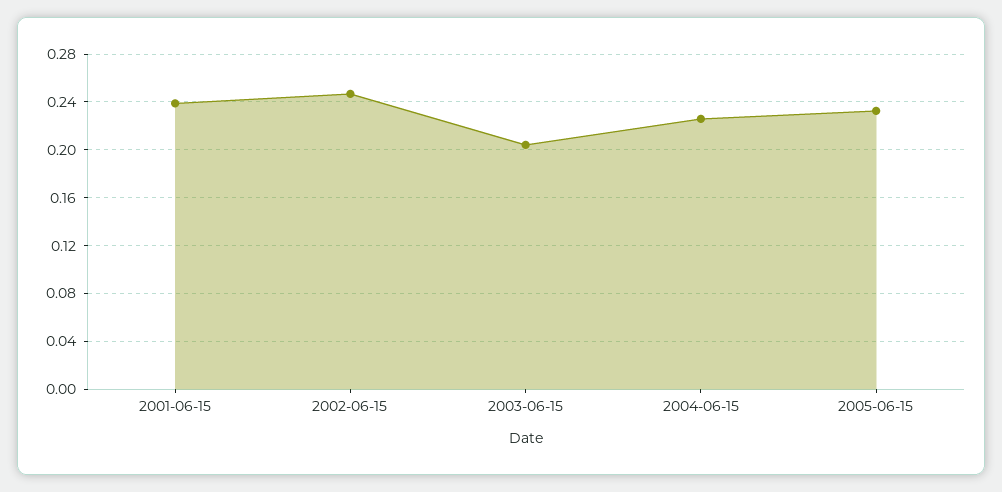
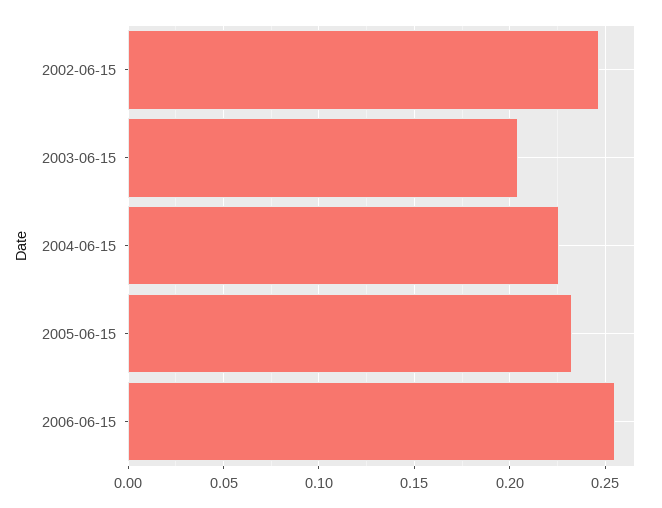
2001-06-15: 0.24 -> none
2006-06-15: none -> 0.255

